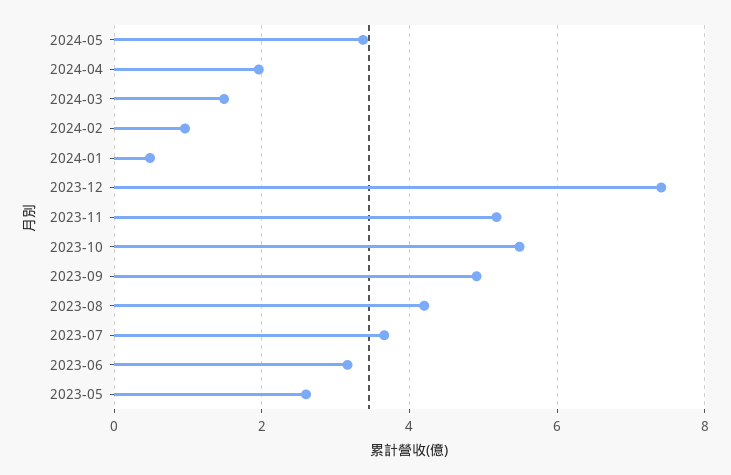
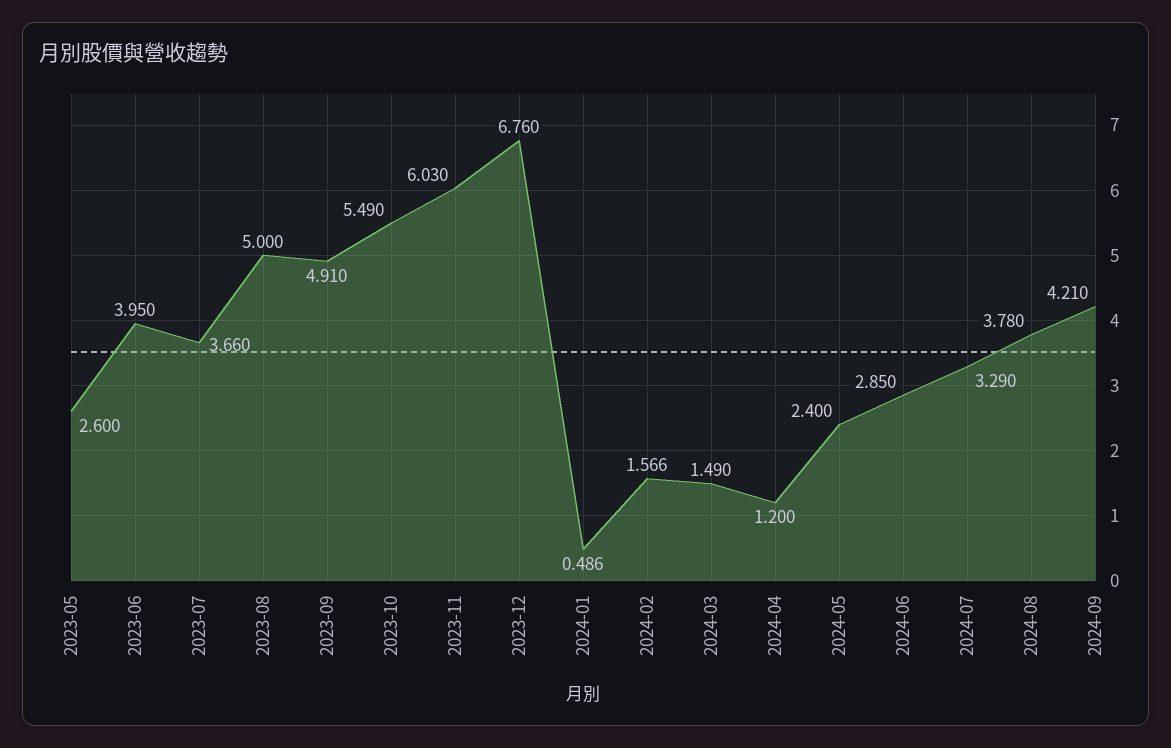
2024-05: 3.4 -> 2.4
2024-04: 2 -> 1.2
2024-02: 1 -> 1.566
2023-12: 7.4 -> 6.76
2023-11: 5.2 -> 6.03
2023-08: 4.2 -> 5
2023-06: 3.2 -> 3.95
2024-06: none -> 2.85
2024-07: none -> 3.29
2024-08: none -> 3.78
2024-09: none -> 4.21

